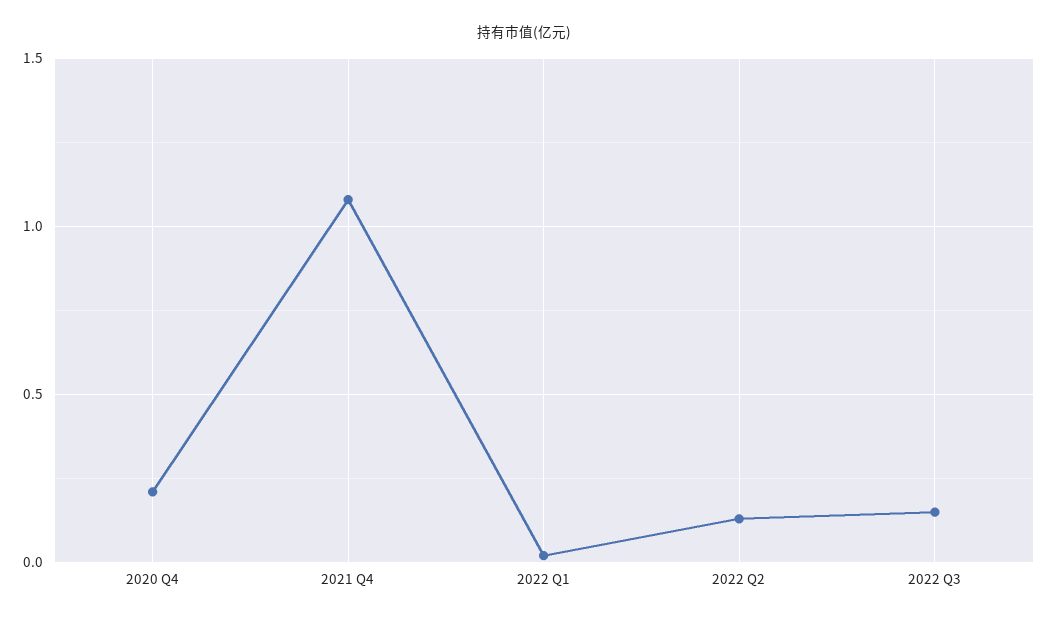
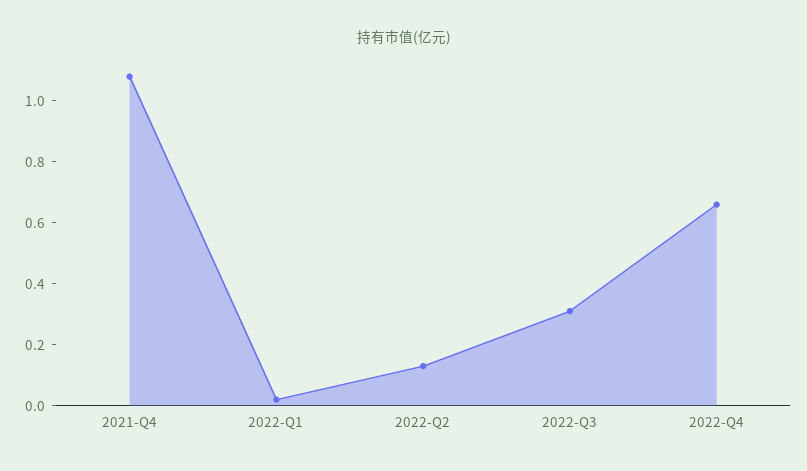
2020 Q4: 0.2 -> none
2022 Q3: 0.15 -> 0.3
2022-Q4: none -> 0.65

